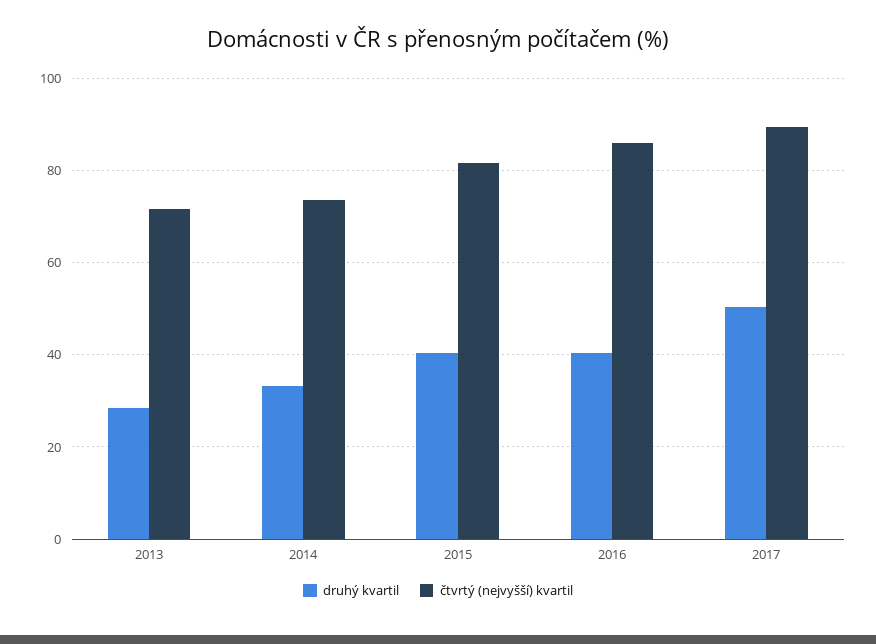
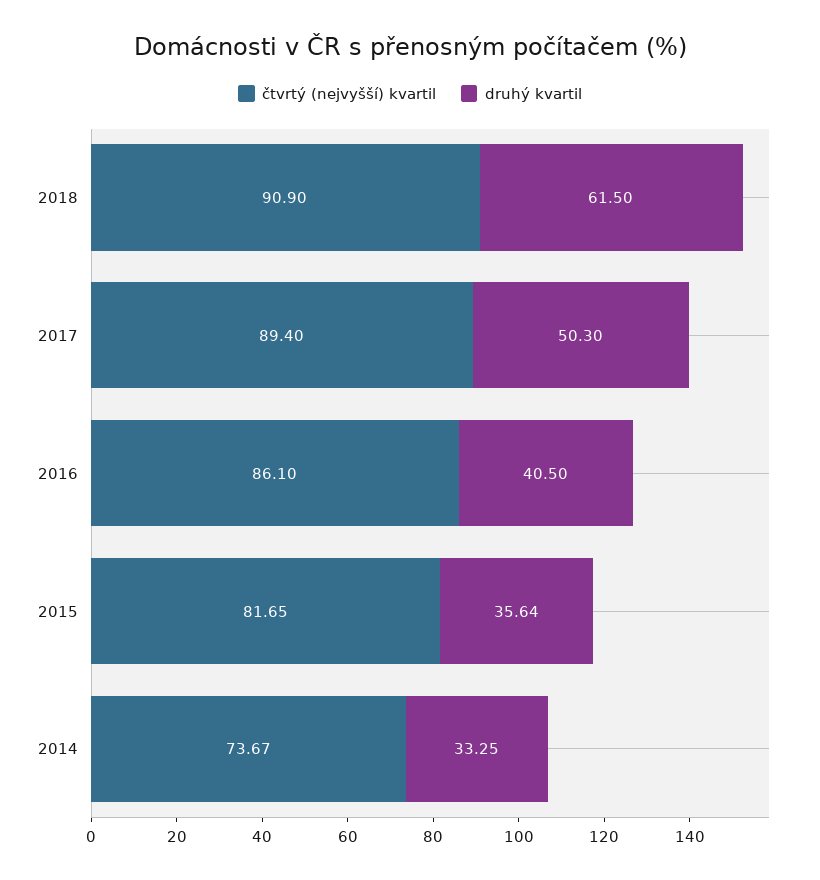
druhý kvartil, 2013: 28 -> none
čtvrtý (nejvyšší) kvartil, 2013: 72 -> none
druhý kvartil, 2015: 40 -> 35.64
čtvrtý (nejvyšší) kvartil, 2018: none -> 90.9
druhý kvartil, 2018: none -> 61.5

